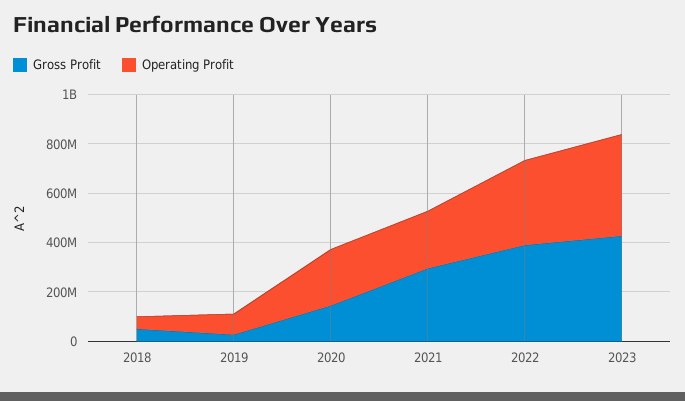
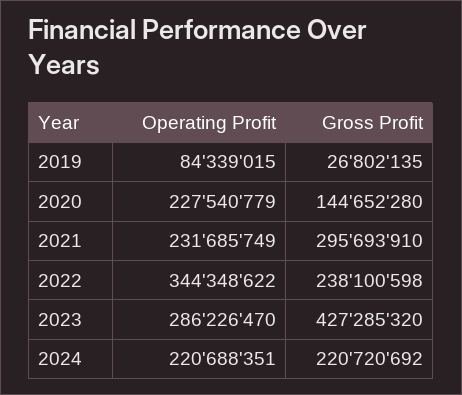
Gross Profit, 2018: 50000000 -> none
Operating Profit, 2018: 50000000 -> none
Gross Profit, 2022: 400000000 -> 238100598
Operating Profit, 2023: 400000000 -> 286226470
Operating Profit, 2024: none -> 220688351
Gross Profit, 2024: none -> 220720692

